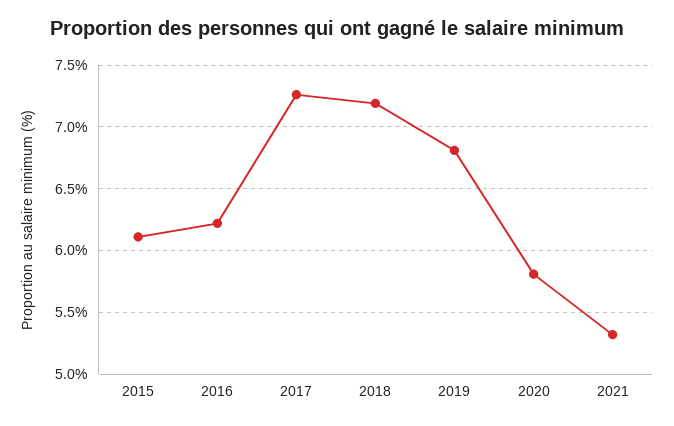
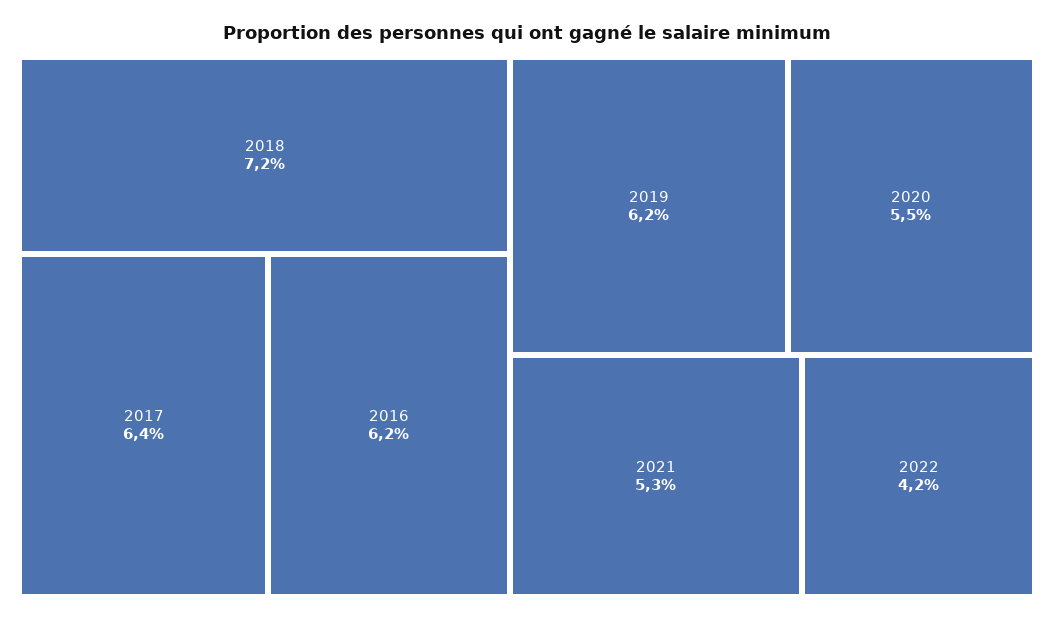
2015: 6.1 -> none
2017: 7.25 -> 6.4
2019: 6.8 -> 6.2
2020: 5.8 -> 5.5
2022: none -> 4.2

